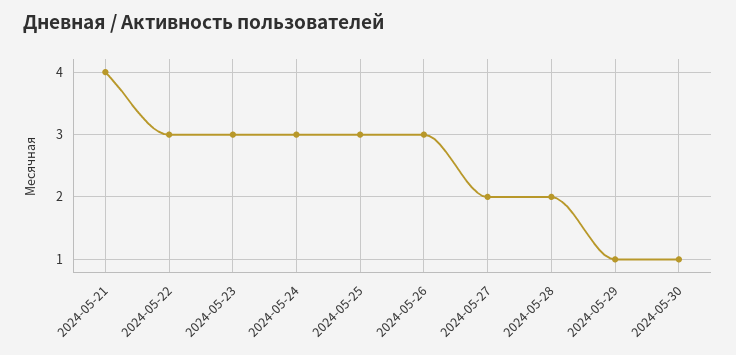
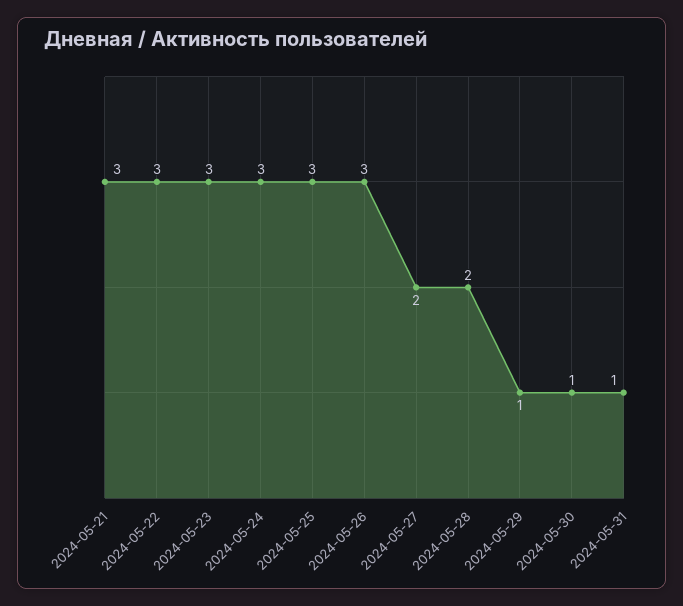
2024-05-21: 4 -> 3
2024-05-31: none -> 1

